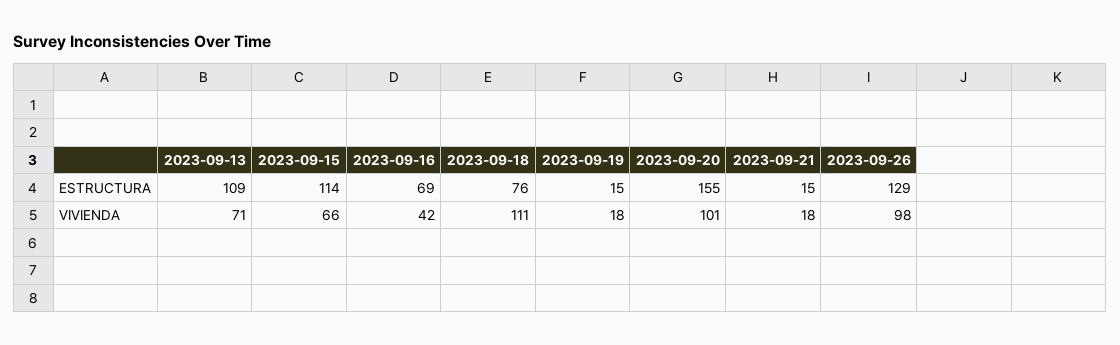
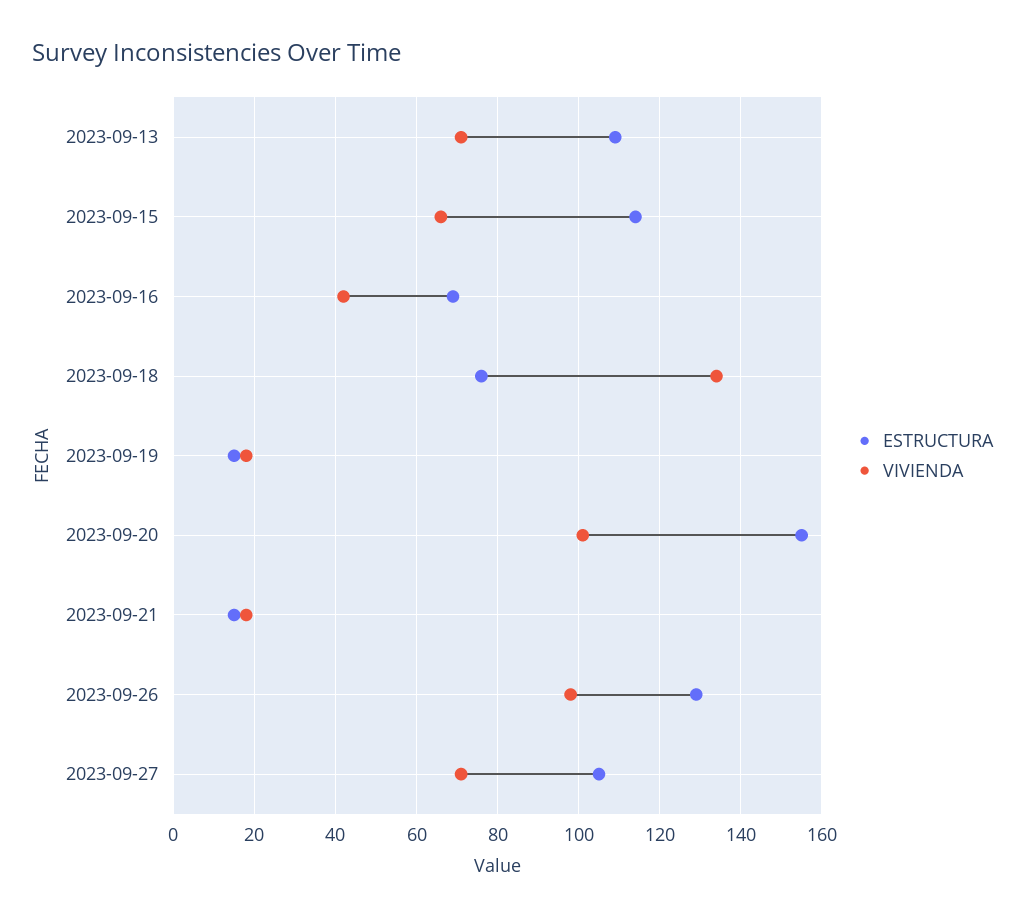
VIVIENDA, 2023-09-18: 111 -> 135
ESTRUCTURA, 2023-09-27: none -> 105
VIVIENDA, 2023-09-27: none -> 70

